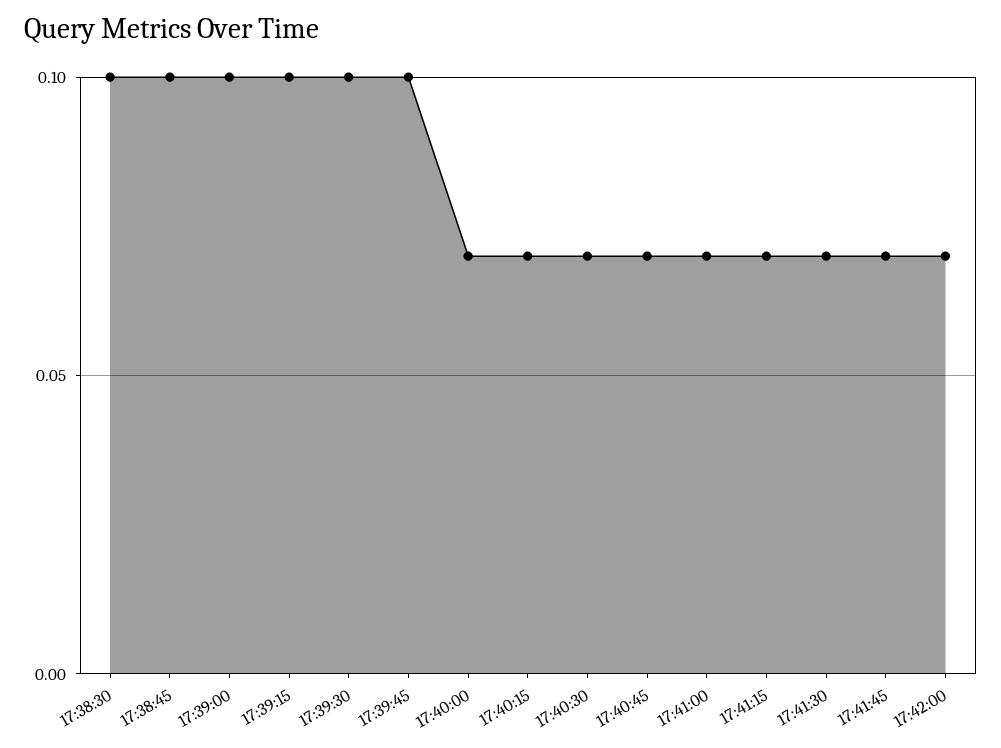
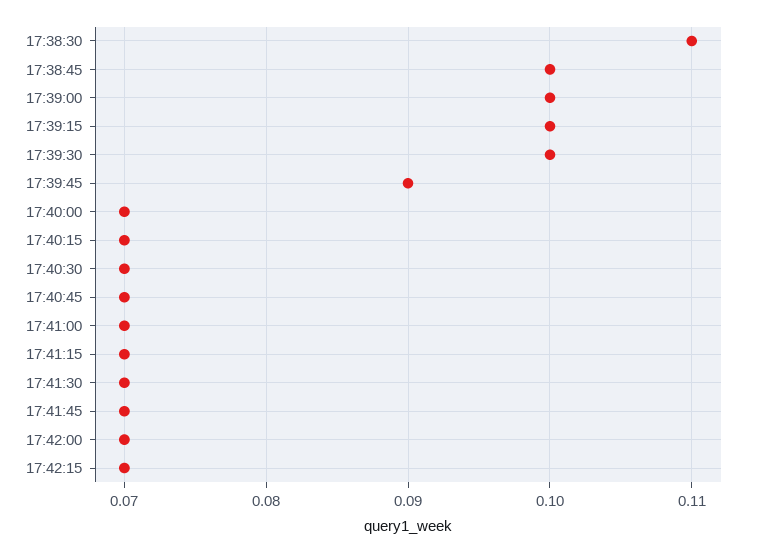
17:38:30: 0.1 -> 0.11
17:39:45: 0.1 -> 0.09
17:42:15: none -> 0.07

